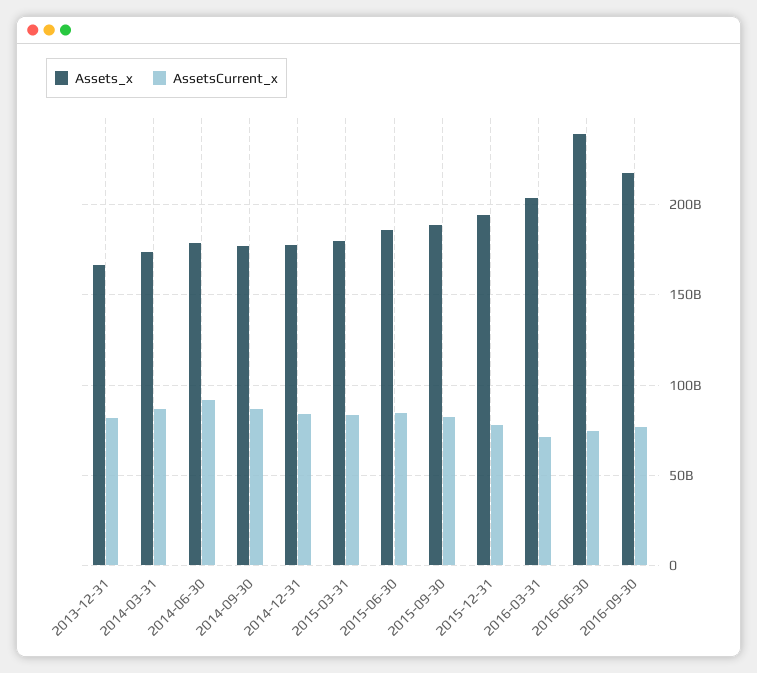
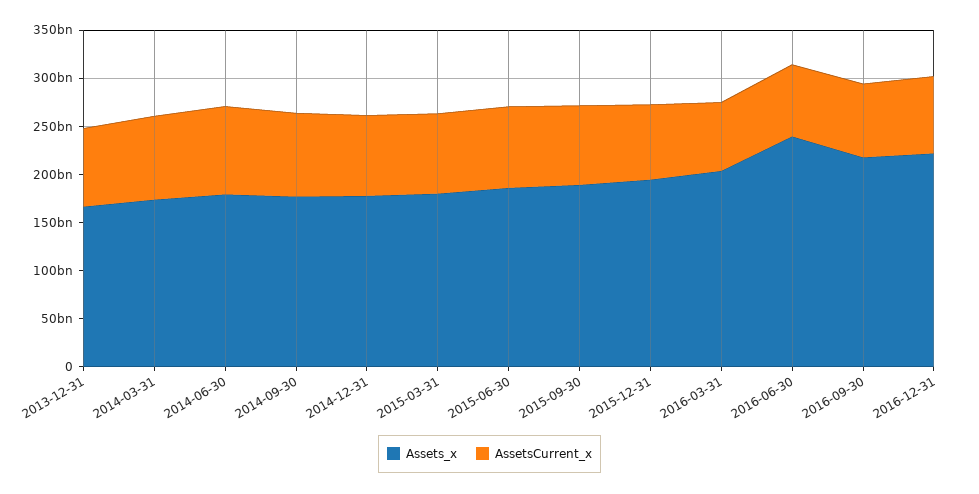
Assets_x, 2016-12-31: none -> 220000000000
AssetsCurrent_x, 2016-12-31: none -> 80000000000

